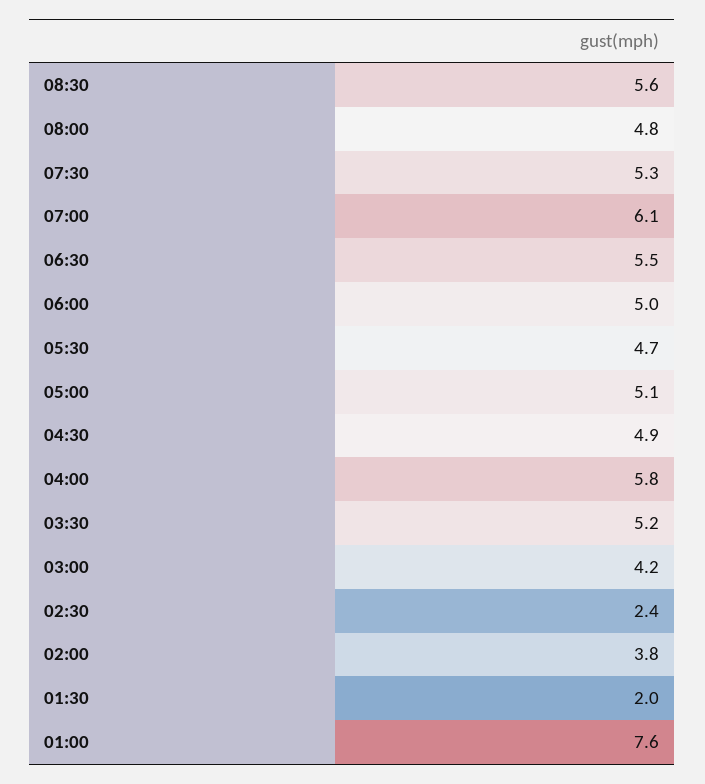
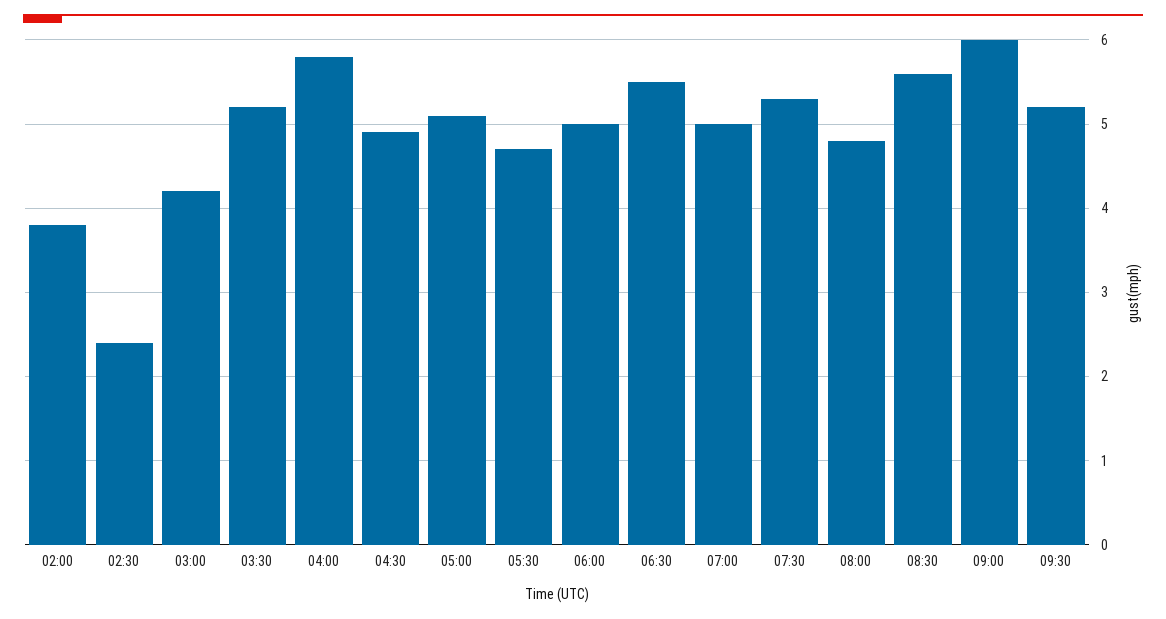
07:00: 6.1 -> 5
01:30: 2 -> none
01:00: 7.6 -> none
09:00: none -> 6
09:30: none -> 5.2

